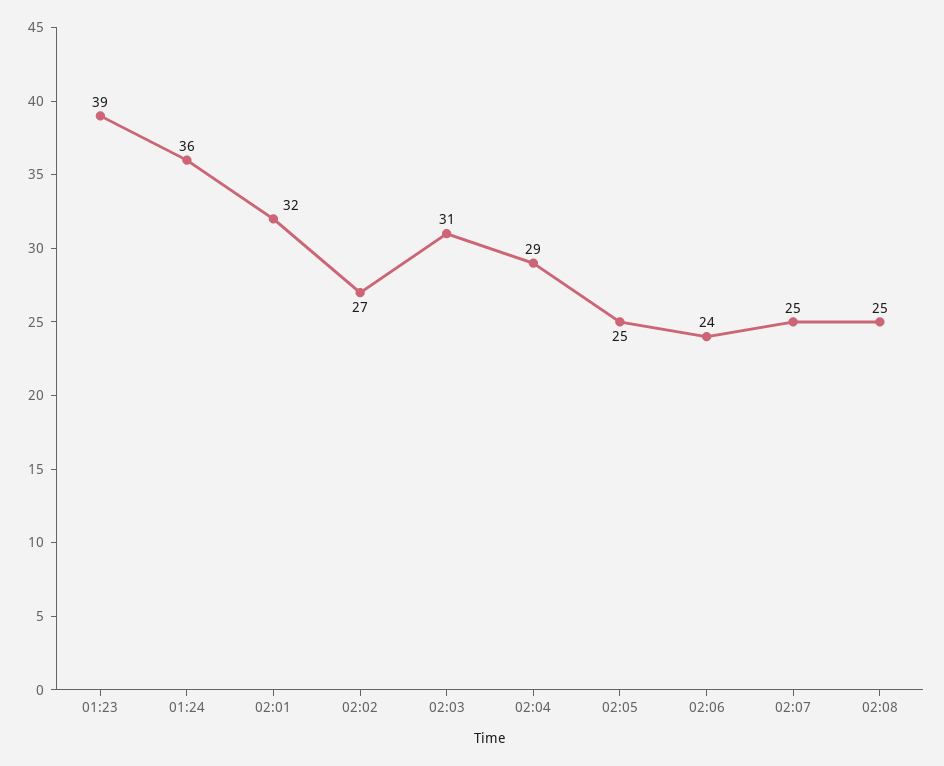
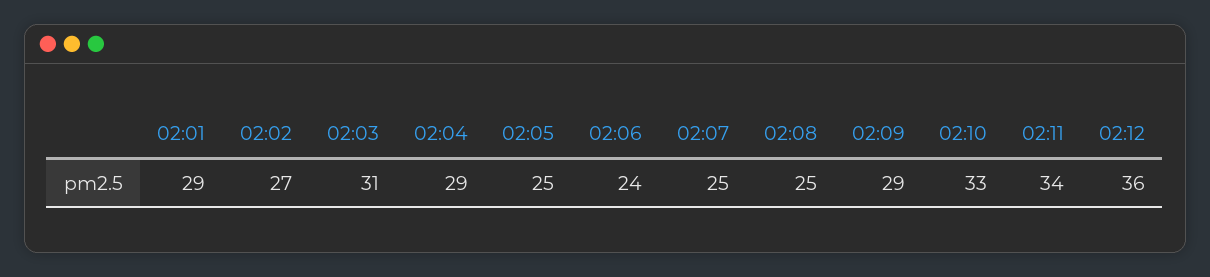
01:23: 39 -> none
01:24: 36 -> none
02:01: 32 -> 29
02:09: none -> 29
02:10: none -> 33
02:11: none -> 34
02:12: none -> 36

